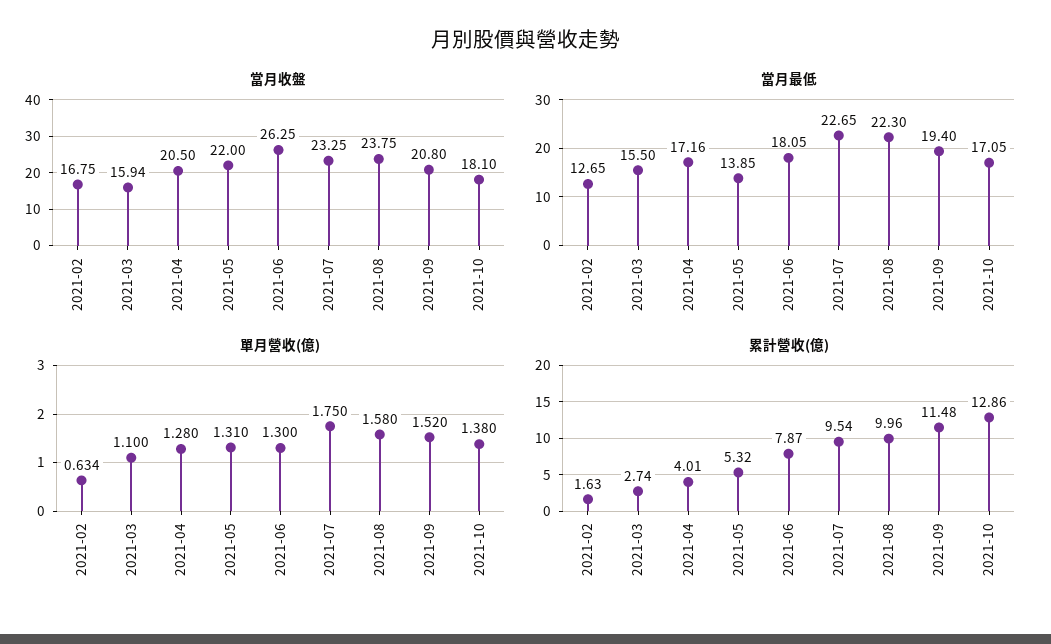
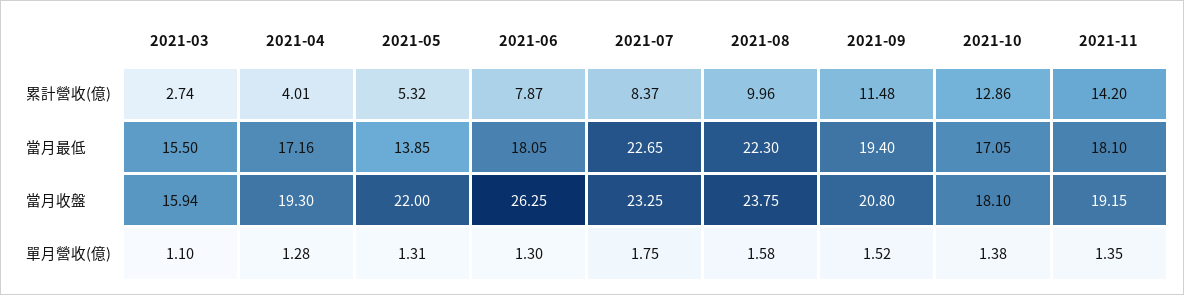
當月收盤, 2021-02: 16.75 -> none
當月收盤, 2021-04: 20.5 -> 19.3
當月最低, 2021-02: 12.65 -> none
單月營收(億), 2021-02: 0.634 -> none
累計營收(億), 2021-02: 1.63 -> none
累計營收(億), 2021-07: 9.54 -> 8.37
累計營收(億), 2021-11: none -> 14.2
當月最低, 2021-11: none -> 18.1
當月收盤, 2021-11: none -> 19.15
單月營收(億), 2021-11: none -> 1.35

